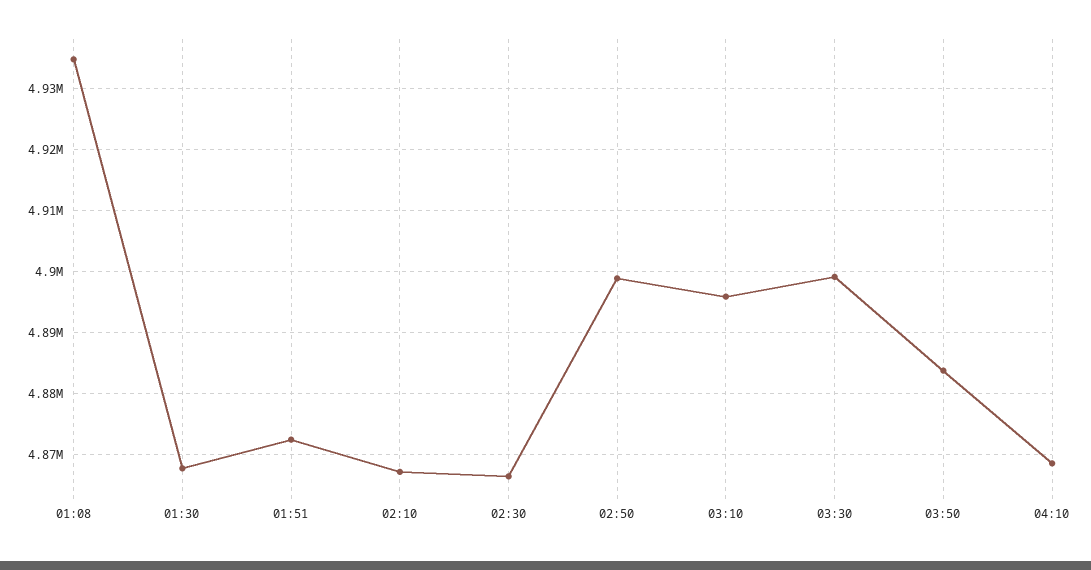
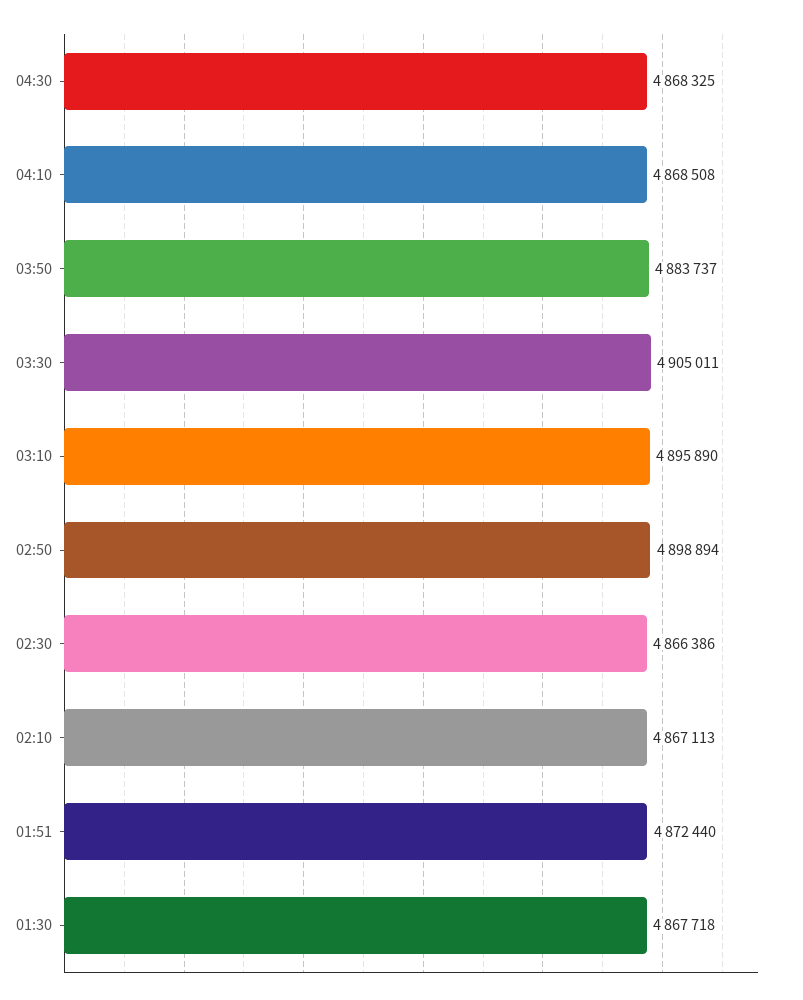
01:08: 4935000 -> none
03:30: 4899000 -> 4905011
04:30: none -> 4868325

